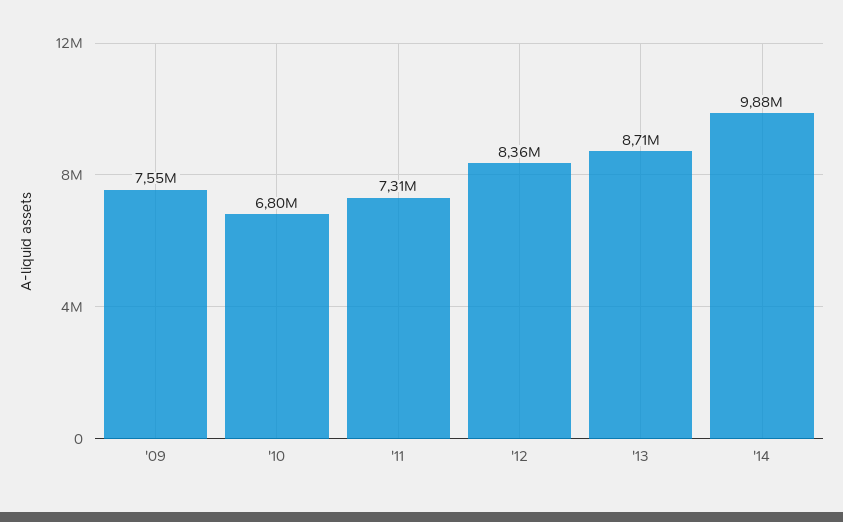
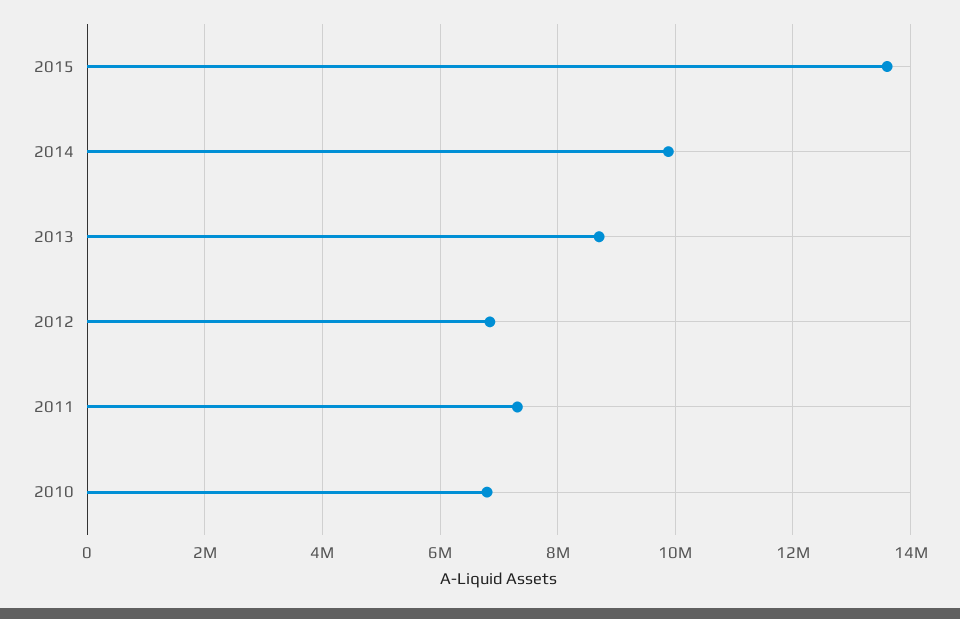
'09: 7550000 -> none
'12: 8360000 -> 6800000
2015: none -> 13600000

